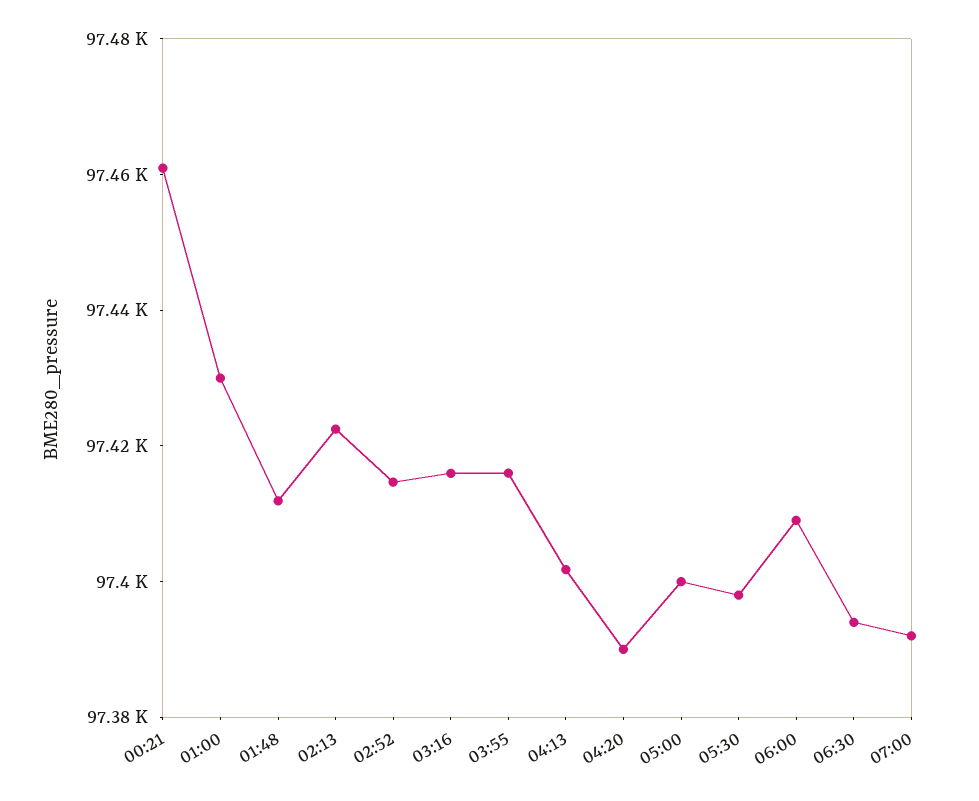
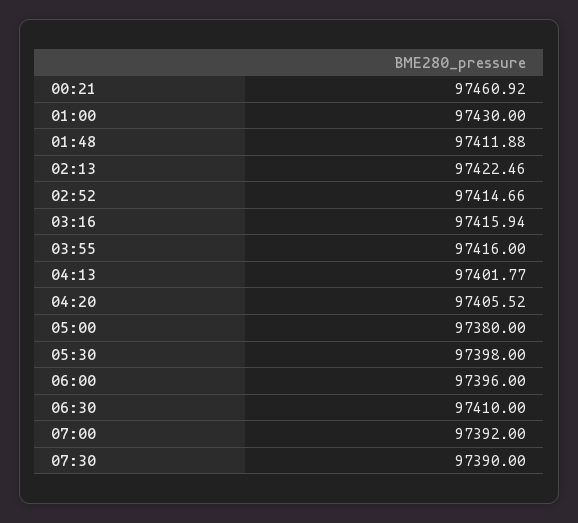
04:20: 97390 -> 97405.52
05:00: 97400 -> 97380
06:00: 97410 -> 97396
06:30: 97395 -> 97410
07:30: none -> 97390

